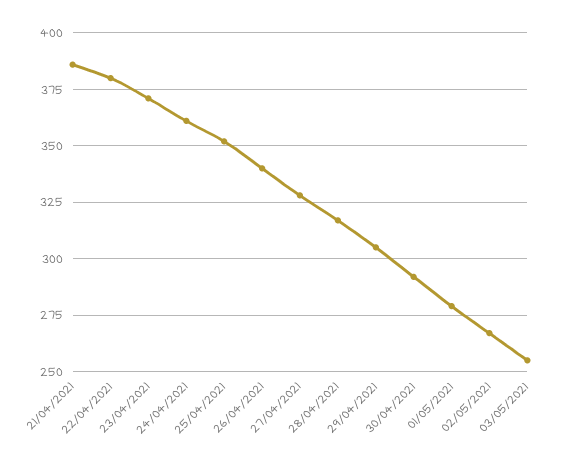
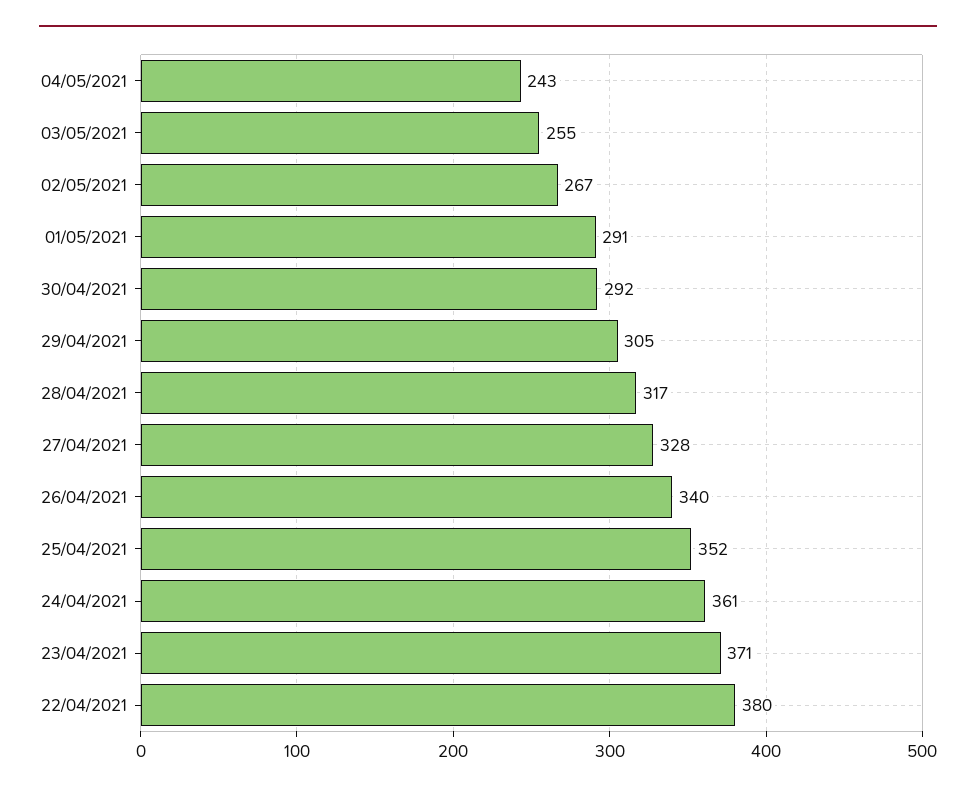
21/04/2021: 385 -> none
01/05/2021: 280 -> 291
04/05/2021: none -> 243

